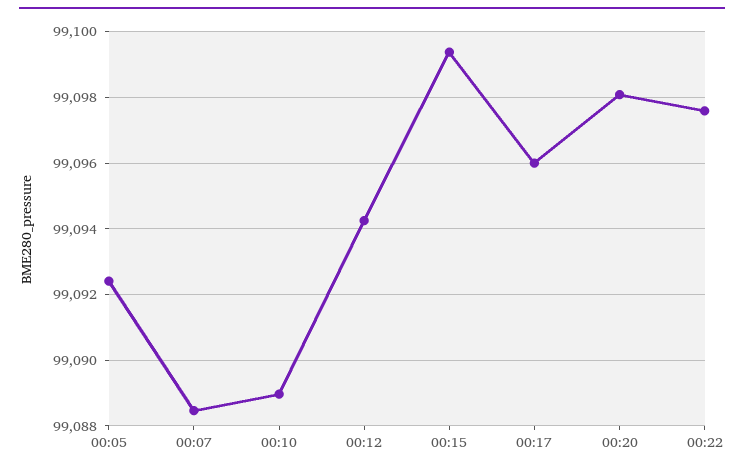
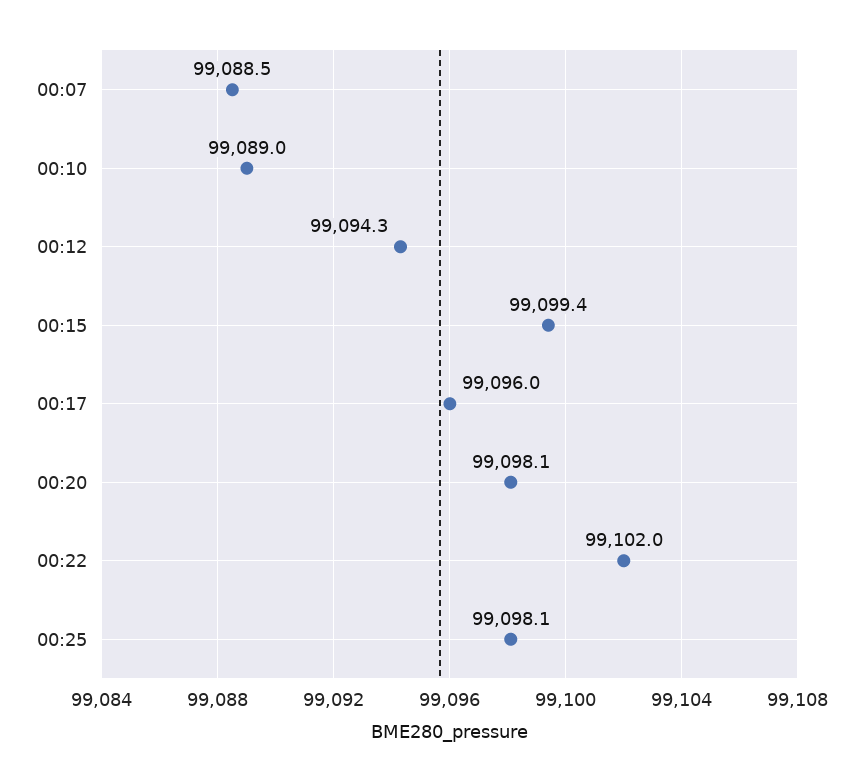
00:05: 99092.4 -> none
00:22: 99097.6 -> 99102
00:25: none -> 99098.1

